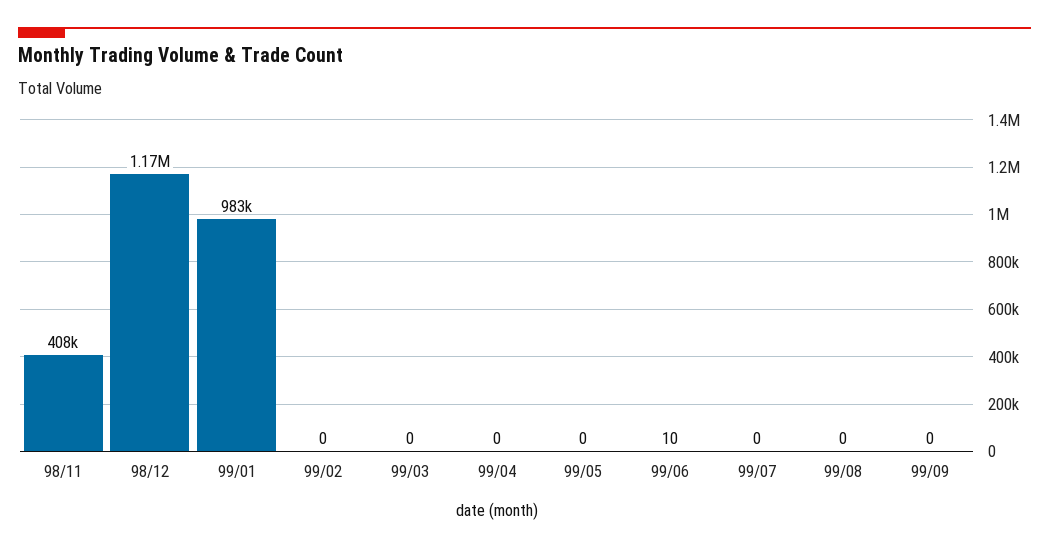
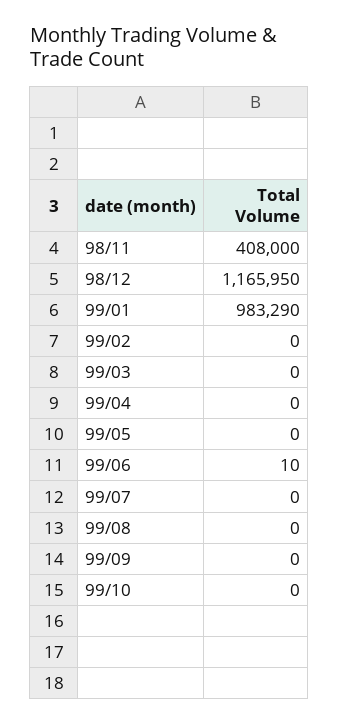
99/10: none -> 0

